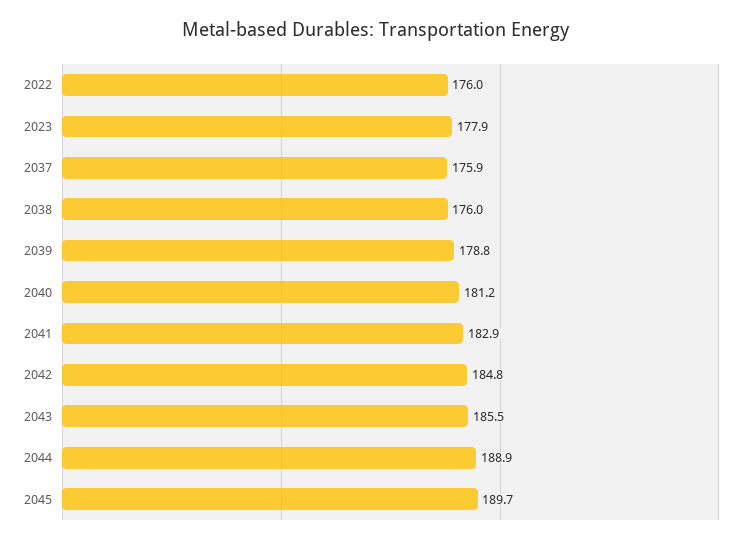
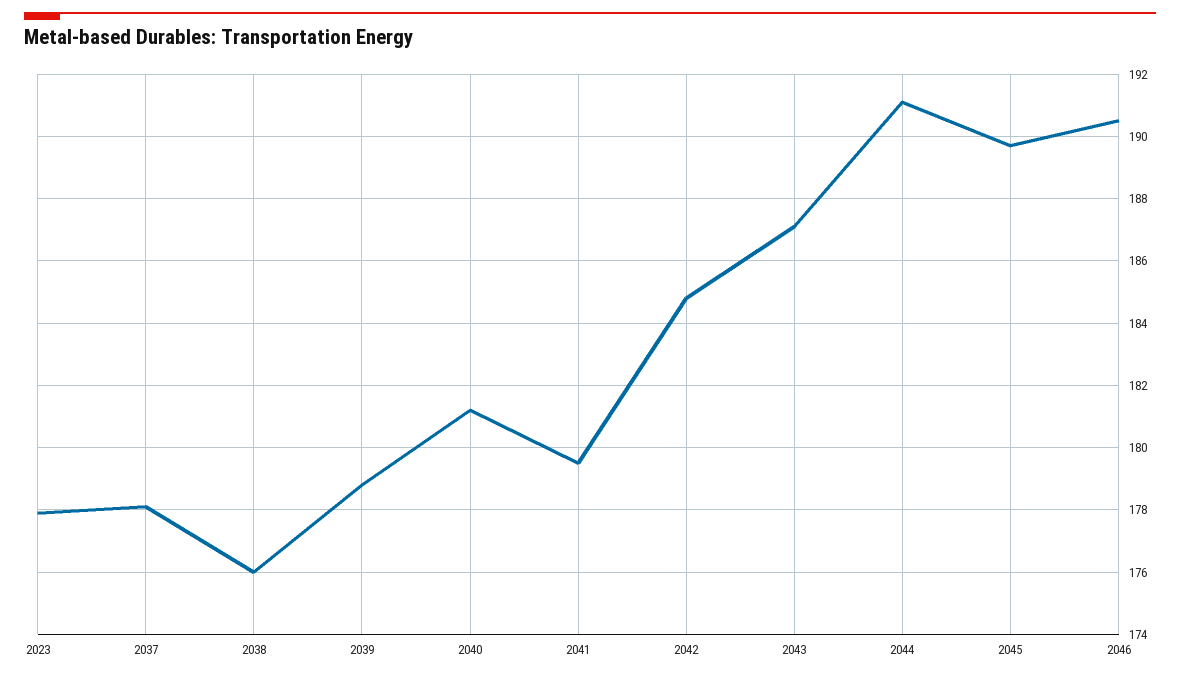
2022: 176 -> none
2037: 175.9 -> 178
2041: 182.9 -> 179.5
2043: 185.5 -> 187
2044: 188.9 -> 191
2046: none -> 190.5

